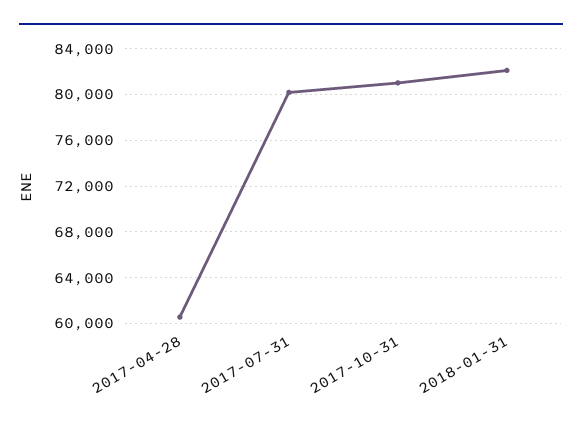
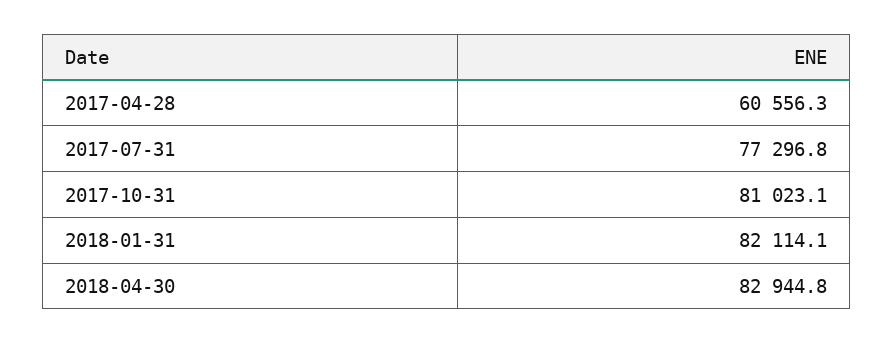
2017-07-31: 80000 -> 77296.8
2018-04-30: none -> 82944.8

